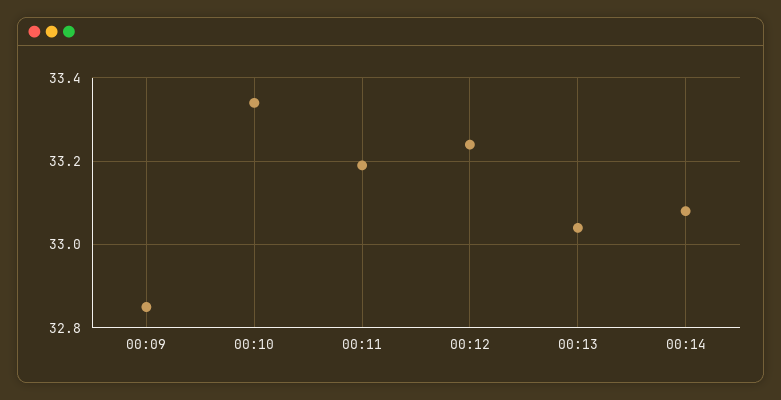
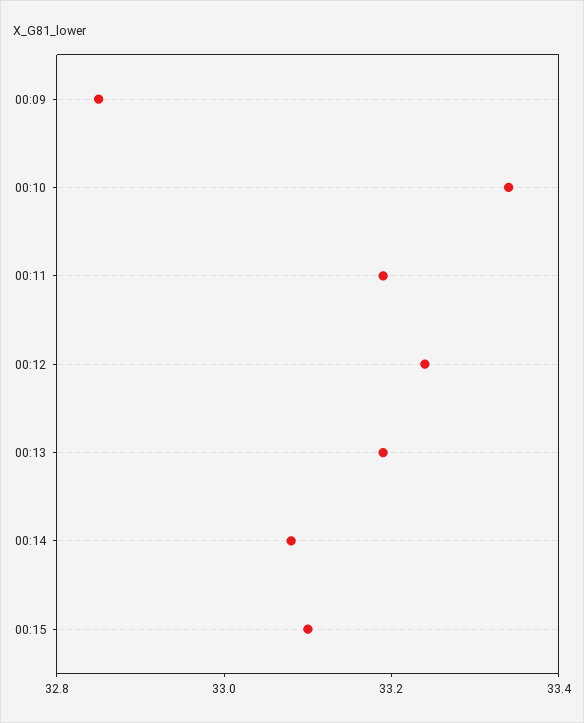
00:13: 33.05 -> 33.2
00:15: none -> 33.1

